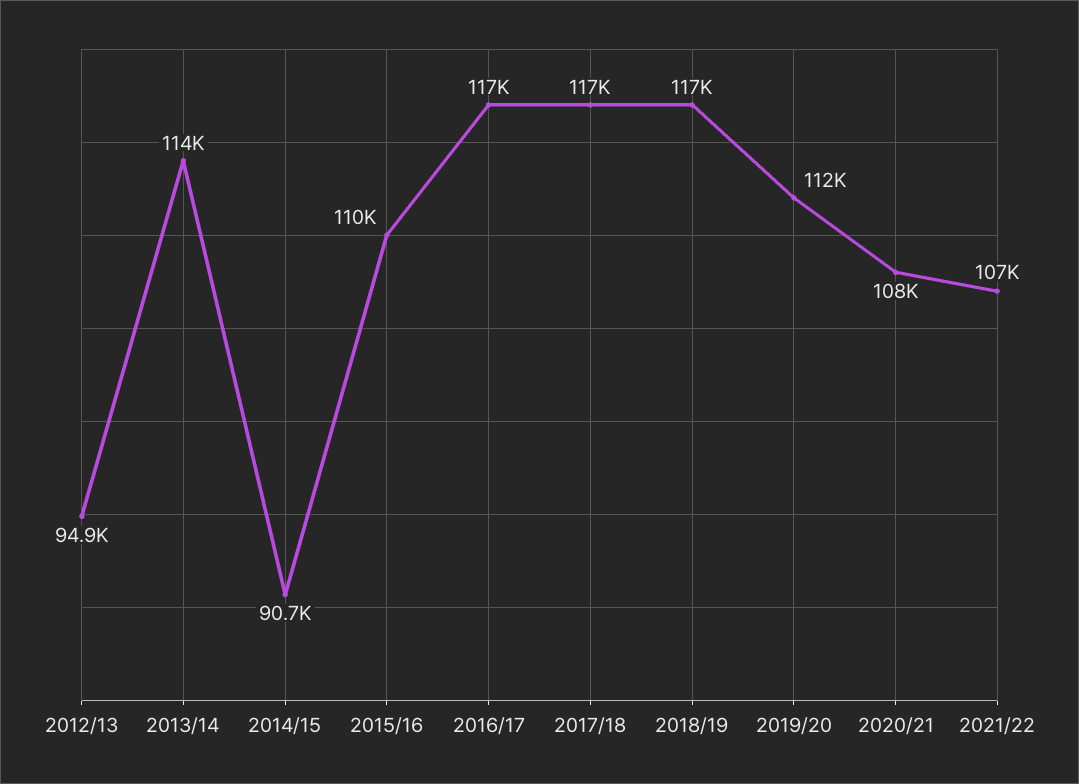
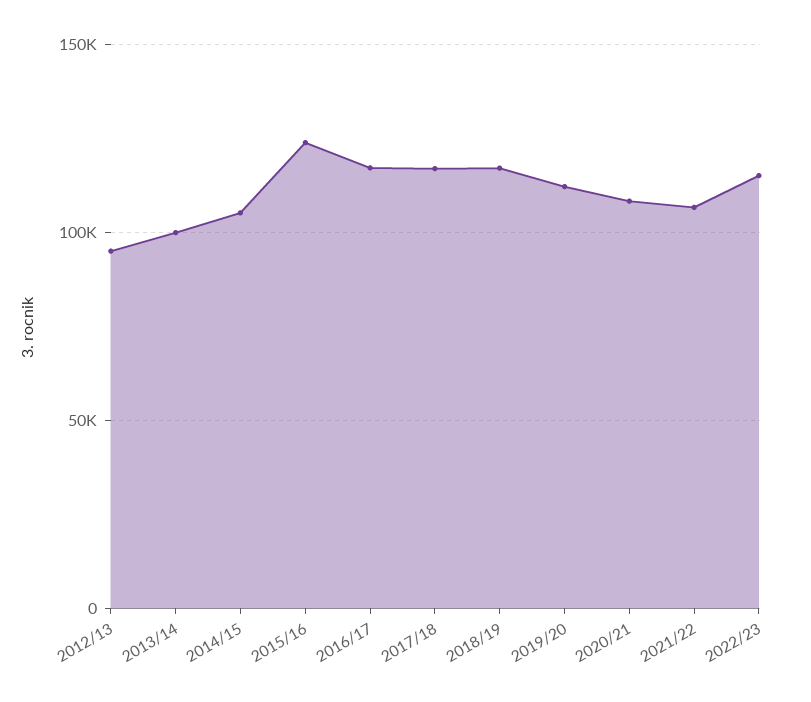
2013/14: 114000 -> 100000
2014/15: 90700 -> 105000
2015/16: 110000 -> 125000
2022/23: none -> 115000

